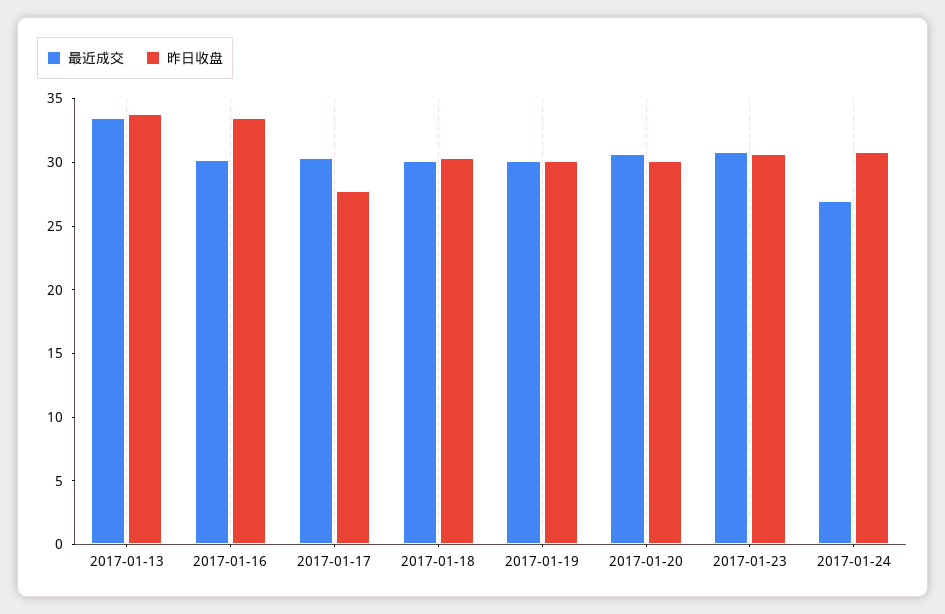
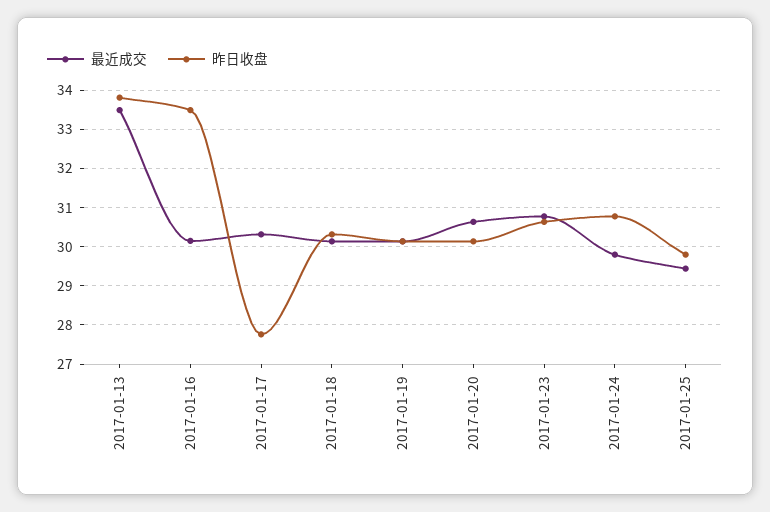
最近成交, 2017-01-24: 27 -> 29.8
最近成交, 2017-01-25: none -> 29.4
昨日收盘, 2017-01-25: none -> 29.8

